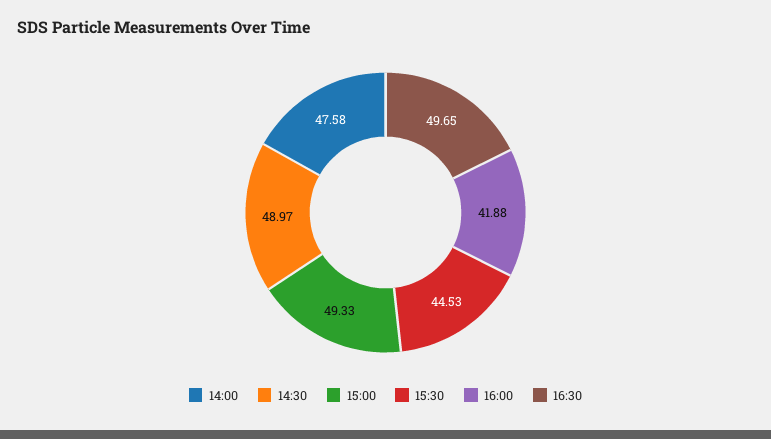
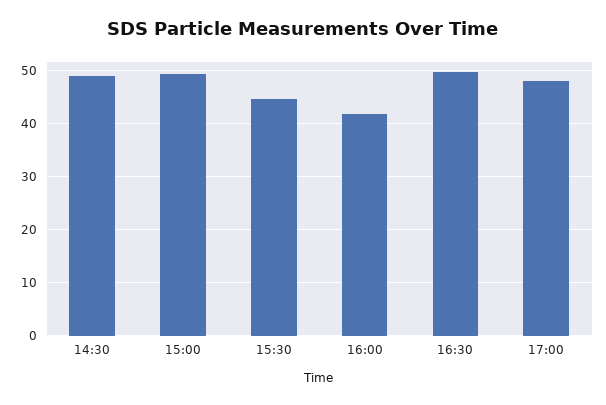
14:00: 47.58 -> none
17:00: none -> 48

